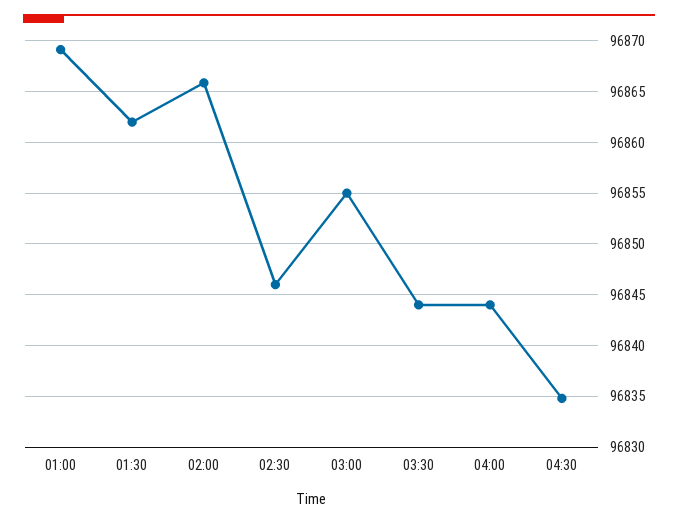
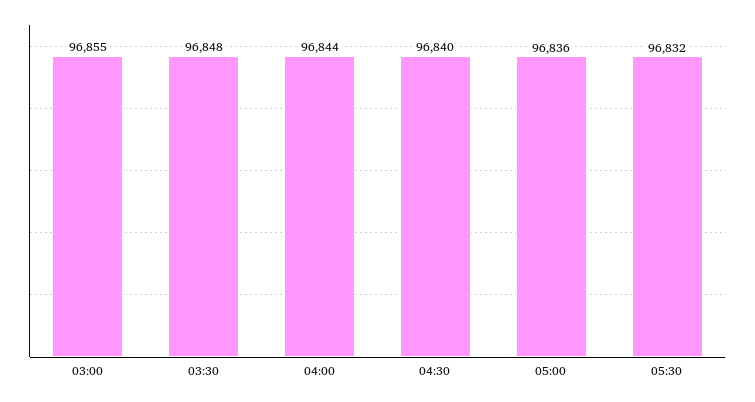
01:00: 96869 -> none
01:30: 96862 -> none
02:00: 96866 -> none
02:30: 96846 -> none
03:30: 96844 -> 96848
04:30: 96835 -> 96840
05:00: none -> 96836
05:30: none -> 96832

